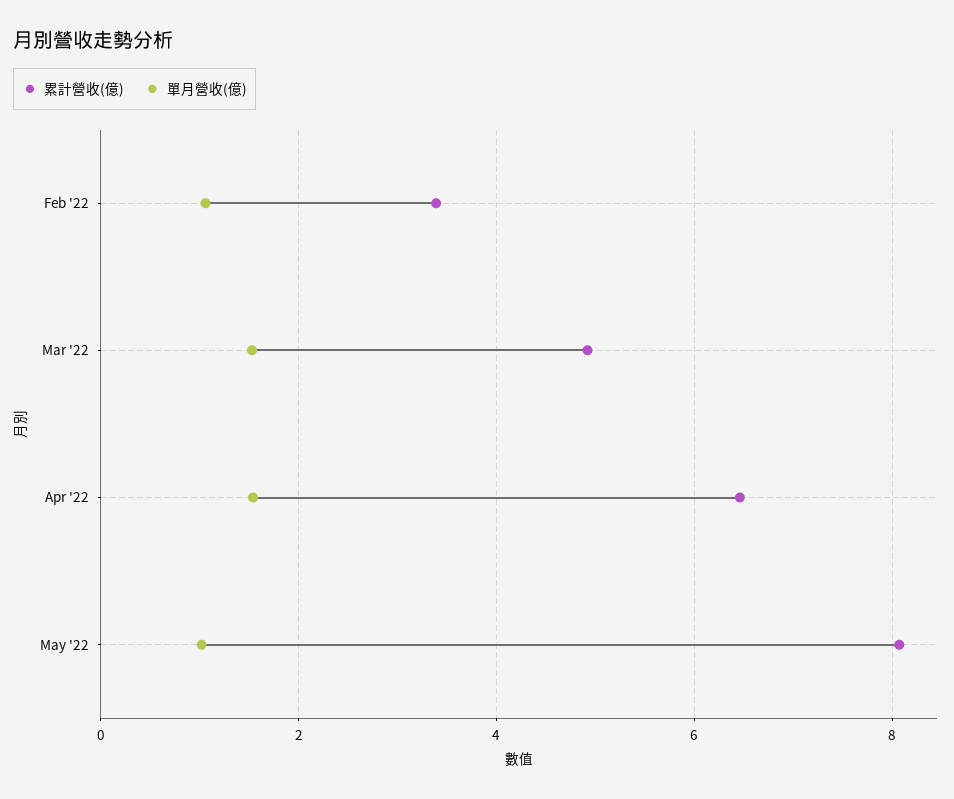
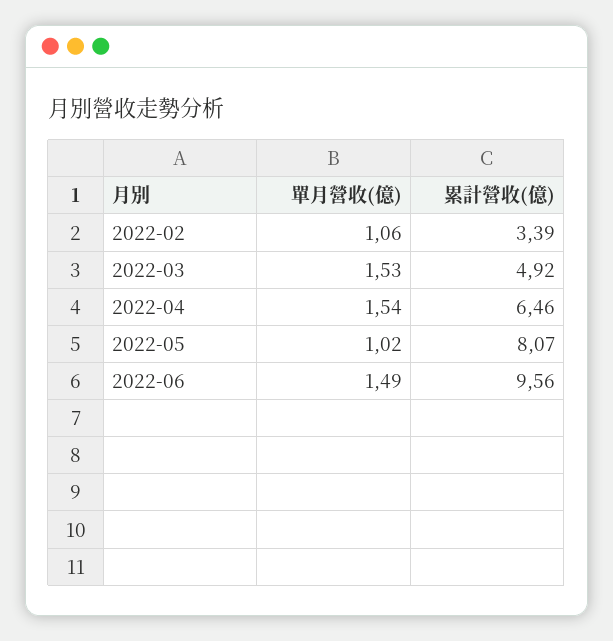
單月營收(億), 2022-06: none -> 1.49
累計營收(億), 2022-06: none -> 9.56

